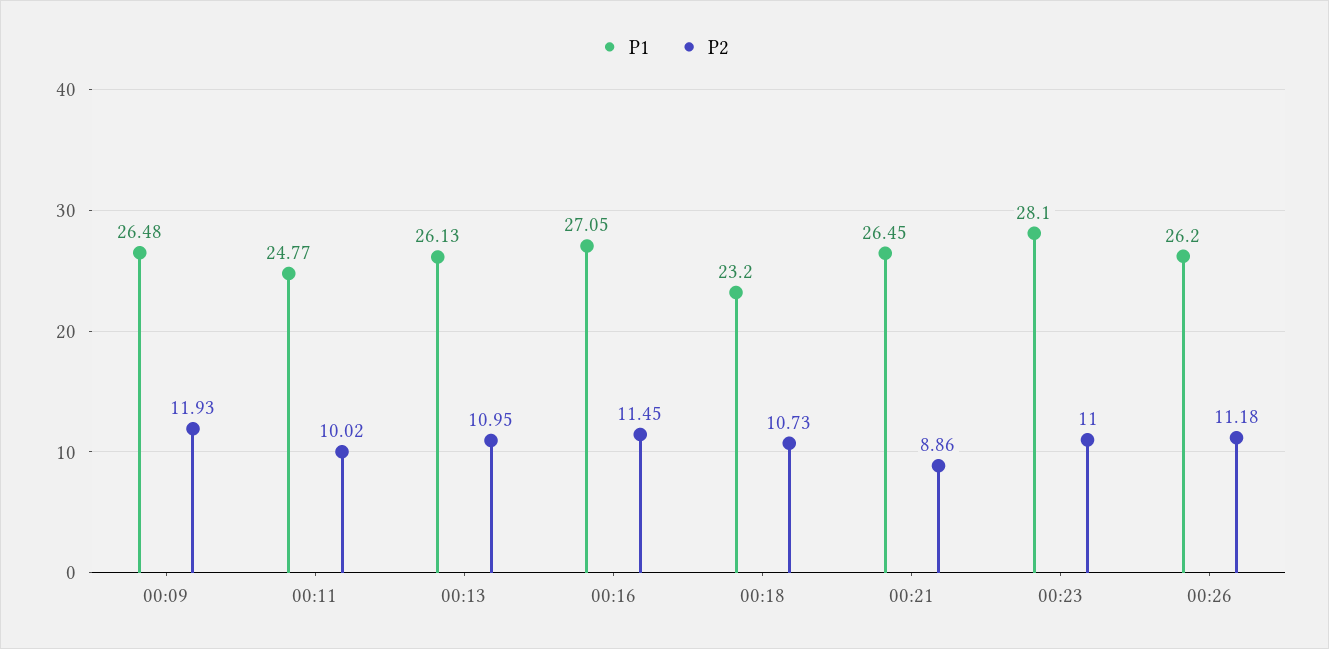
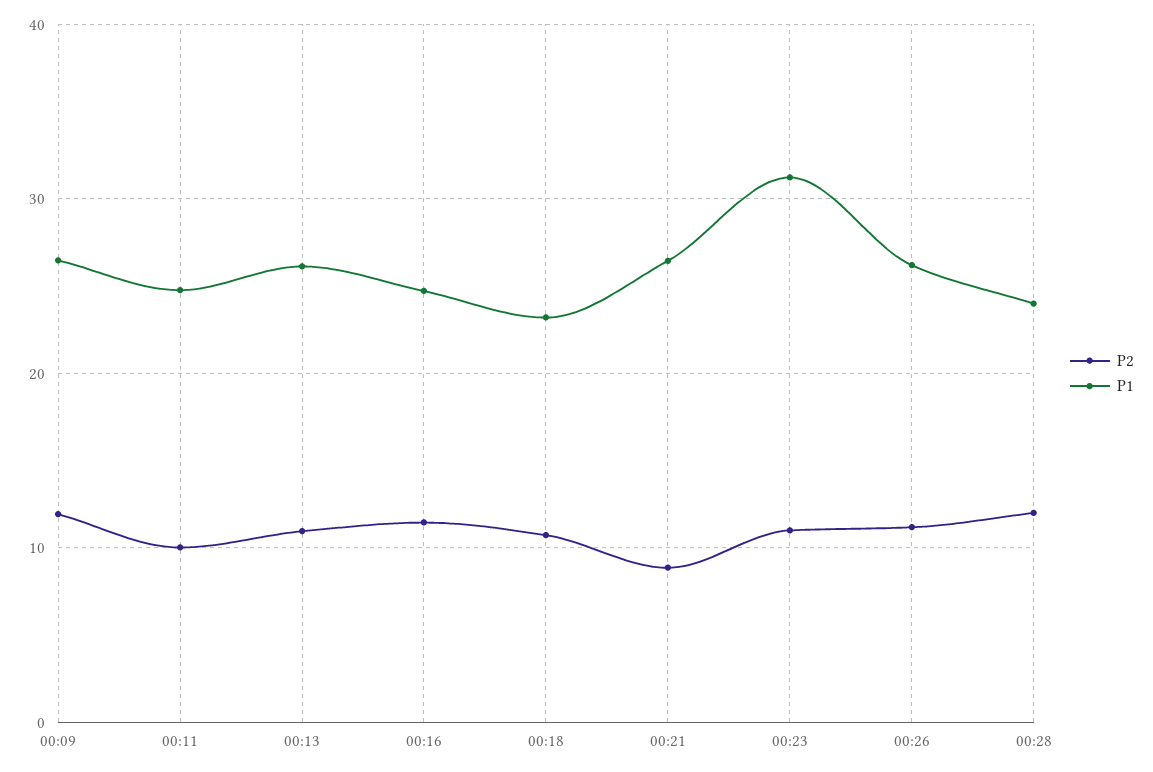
P1, 00:16: 27.05 -> 25
P1, 00:23: 28.1 -> 31
P2, 00:28: none -> 12
P1, 00:28: none -> 24

